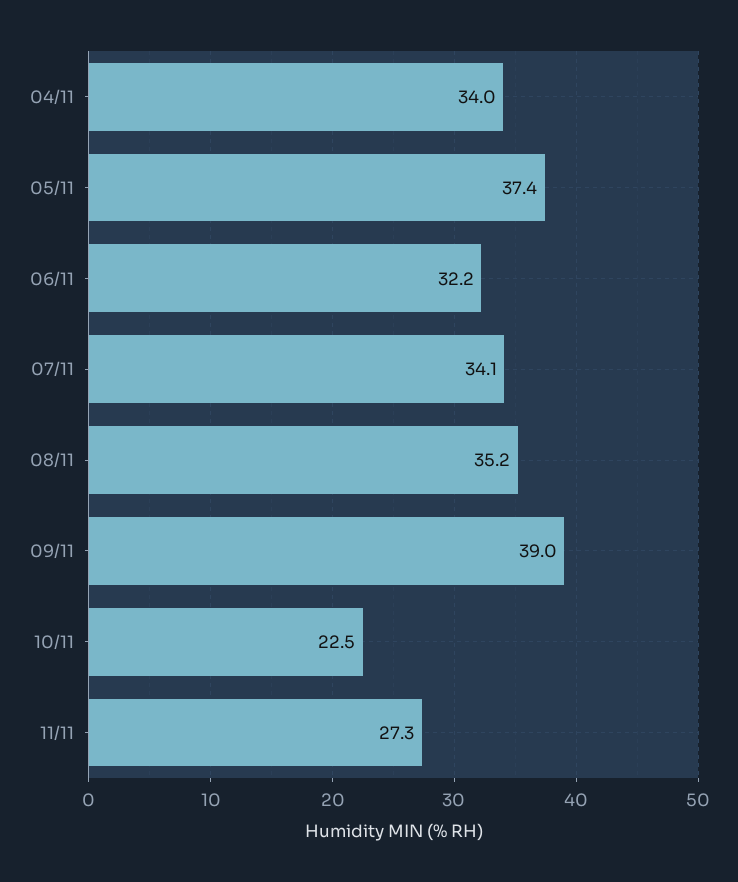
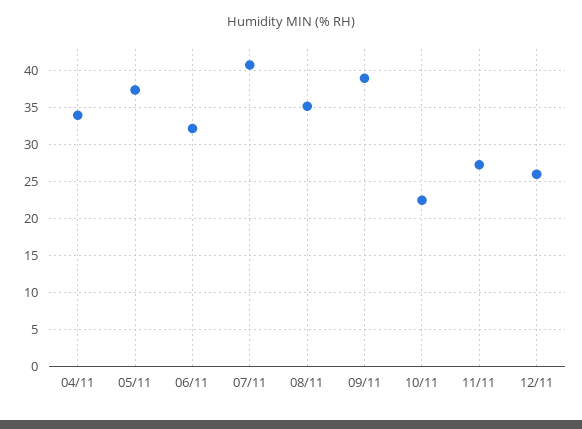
07/11: 34.1 -> 41
12/11: none -> 26

